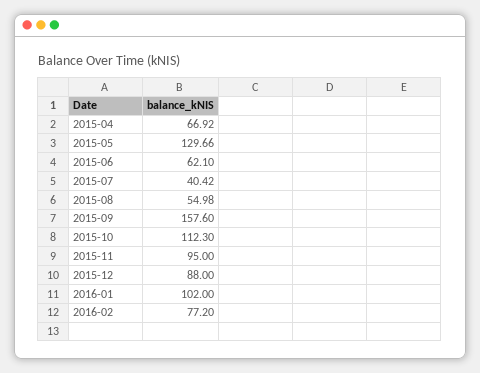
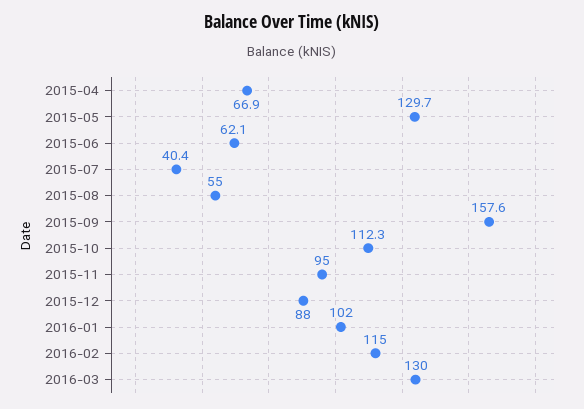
2016-02: 77.2 -> 115
2016-03: none -> 130

